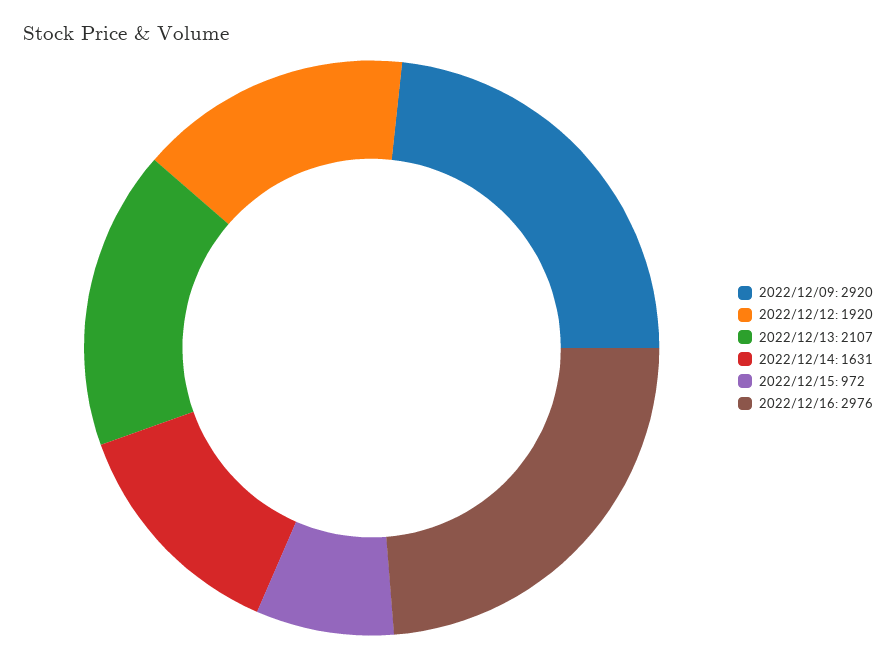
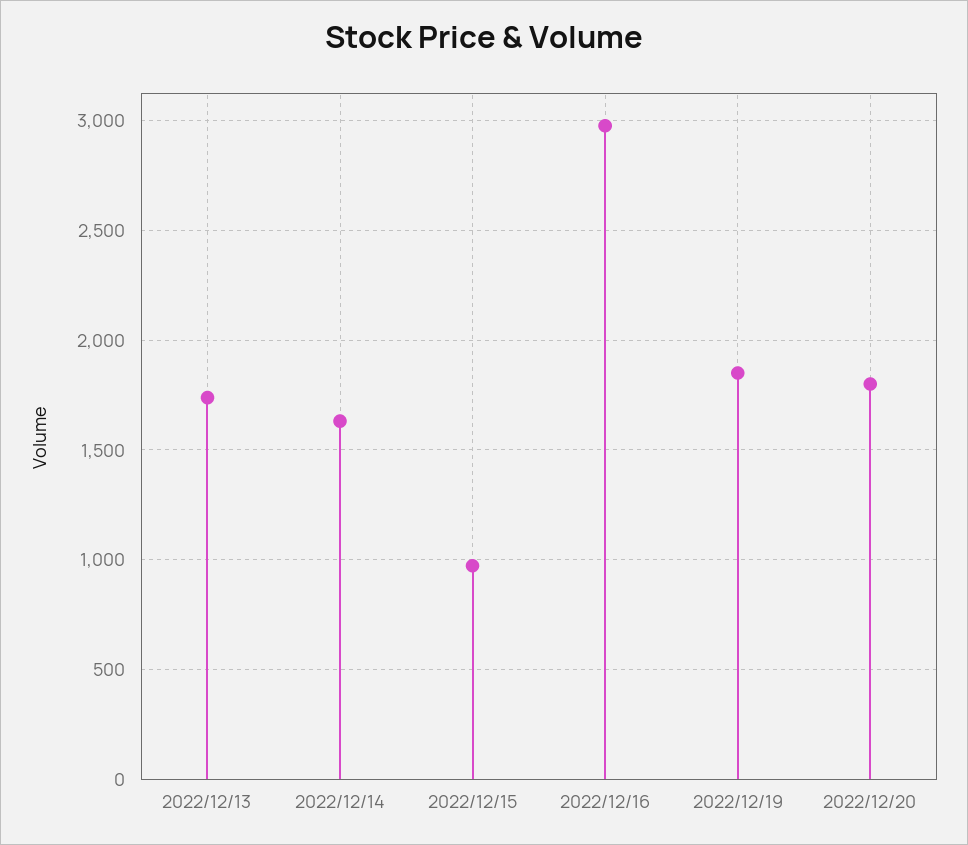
2022/12/09: 2920 -> none
2022/12/12: 1920 -> none
2022/12/13: 2107 -> 1750
2022/12/19: none -> 1850
2022/12/20: none -> 1800

